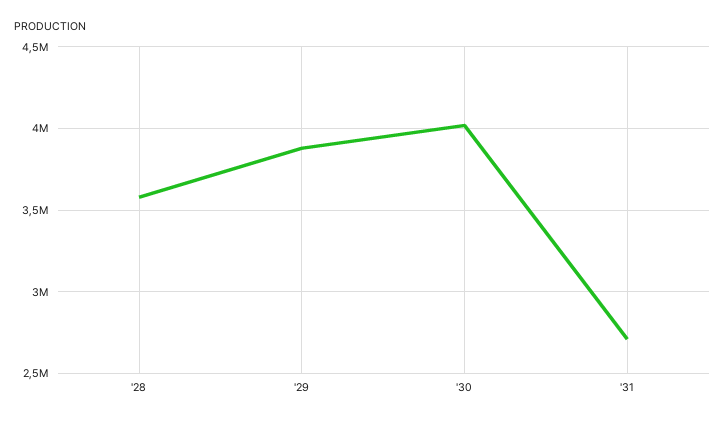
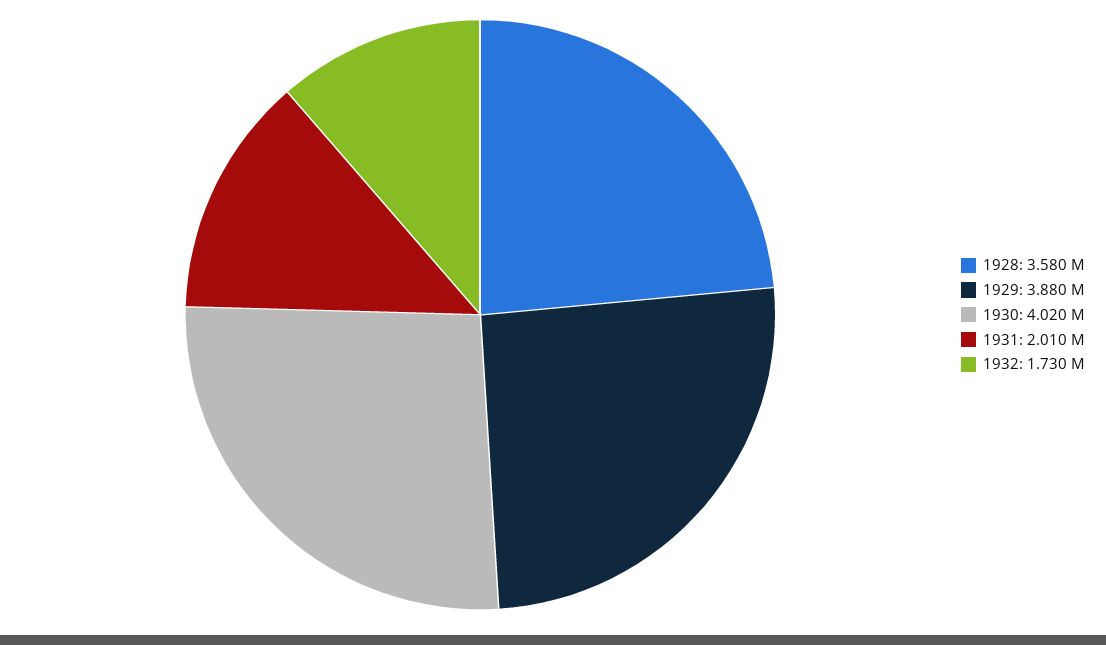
'31: 2700000 -> 2010000
1932: none -> 1730000

